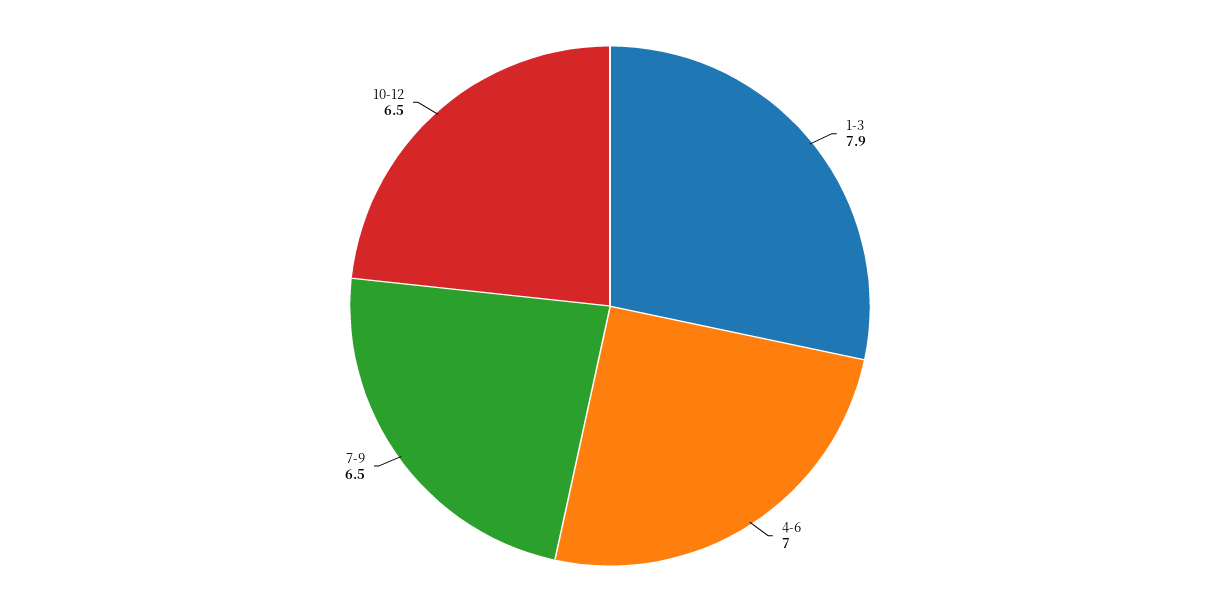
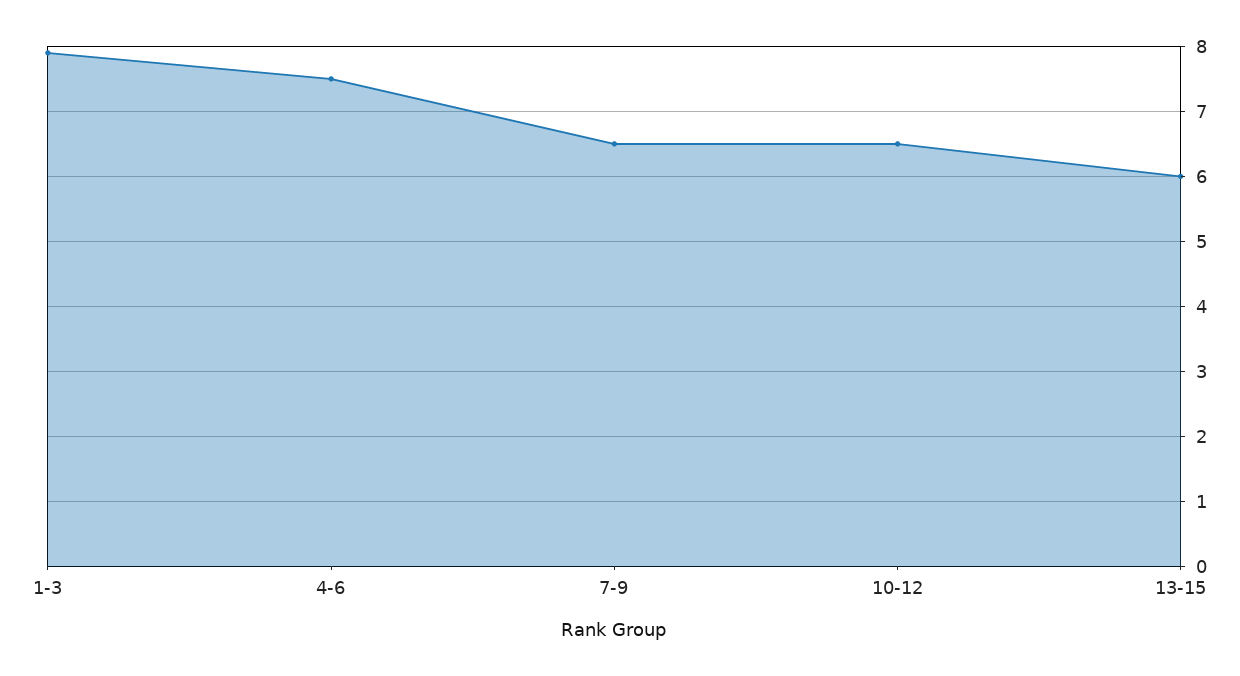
4-6: 7 -> 7.5
13-15: none -> 6

